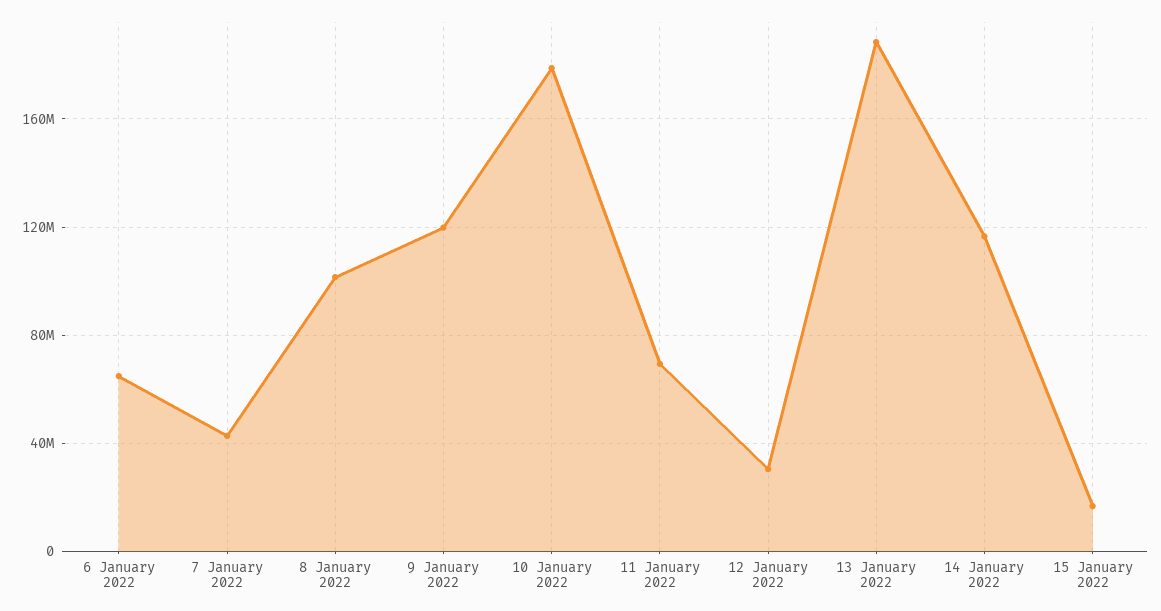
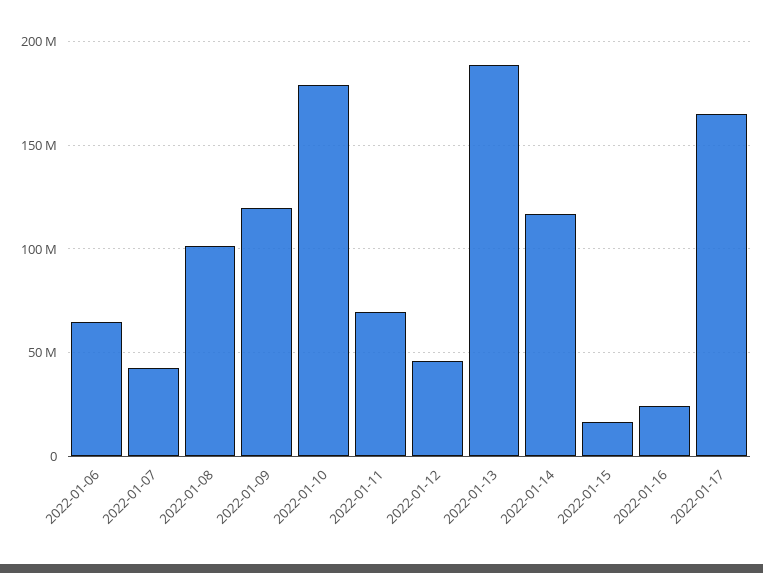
12 January 2022: 30000000 -> 45000000
2022-01-16: none -> 25000000
2022-01-17: none -> 165000000

